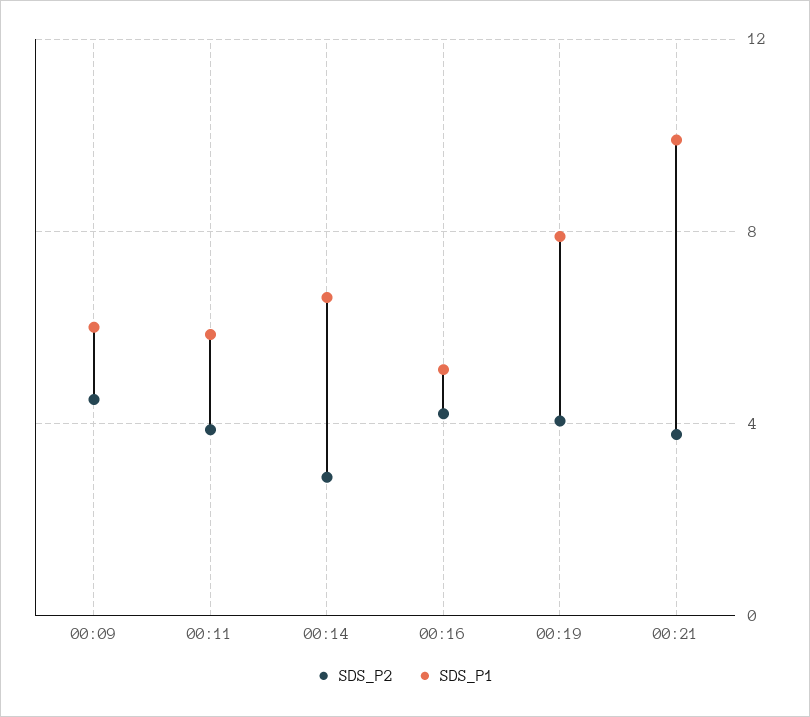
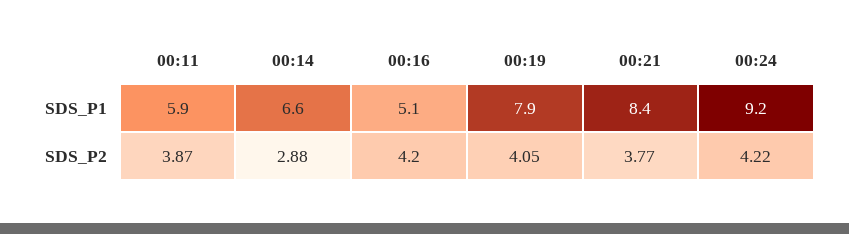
SDS_P2, 00:09: 4.5 -> none
SDS_P1, 00:09: 6 -> none
SDS_P1, 00:21: 10 -> 8.4
SDS_P1, 00:24: none -> 9.2
SDS_P2, 00:24: none -> 4.22

